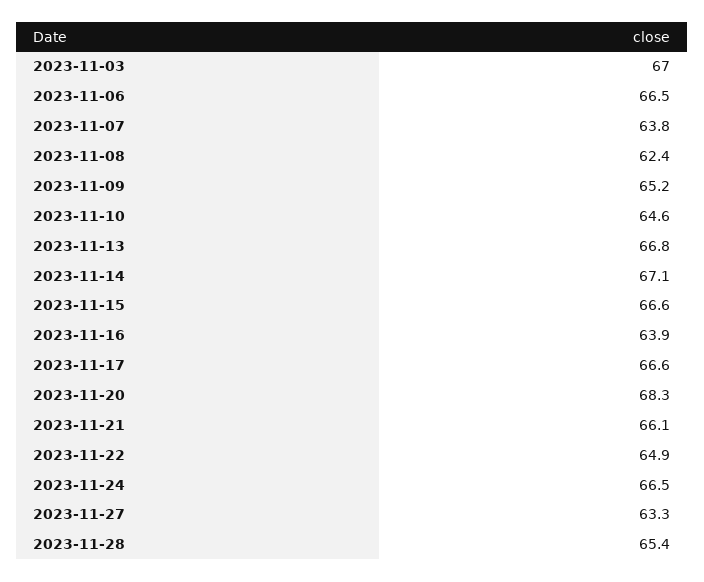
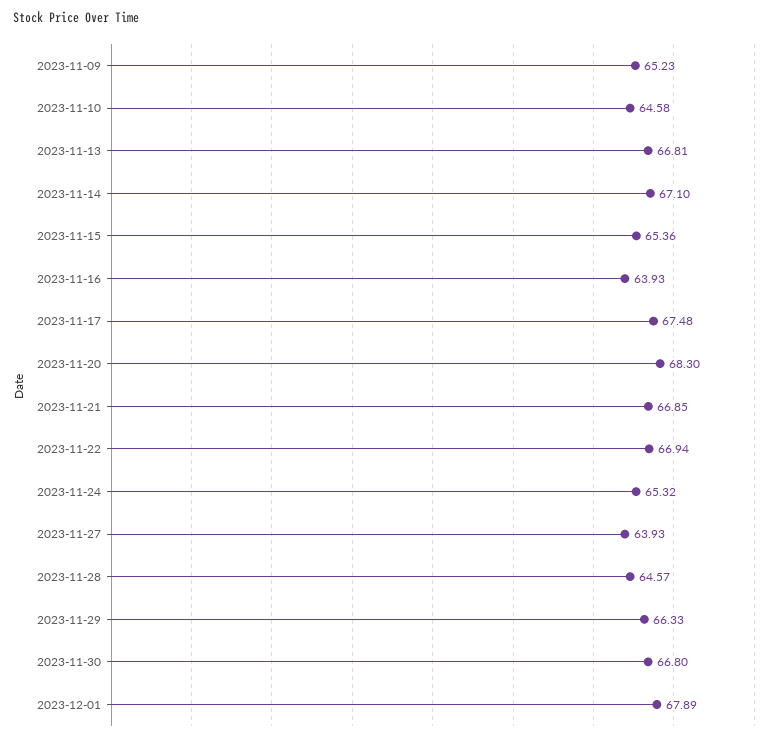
2023-11-03: 67 -> none
2023-11-06: 66.5 -> none
2023-11-07: 63.8 -> none
2023-11-08: 62.4 -> none
2023-11-15: 66.6 -> 65.36
2023-11-17: 66.6 -> 67.48
2023-11-21: 66.1 -> 66.85
2023-11-22: 64.9 -> 66.94
2023-11-24: 66.5 -> 65.32
2023-11-27: 63.3 -> 63.93
2023-11-28: 65.4 -> 64.57
2023-11-29: none -> 66.33
2023-11-30: none -> 66.8
2023-12-01: none -> 67.89

